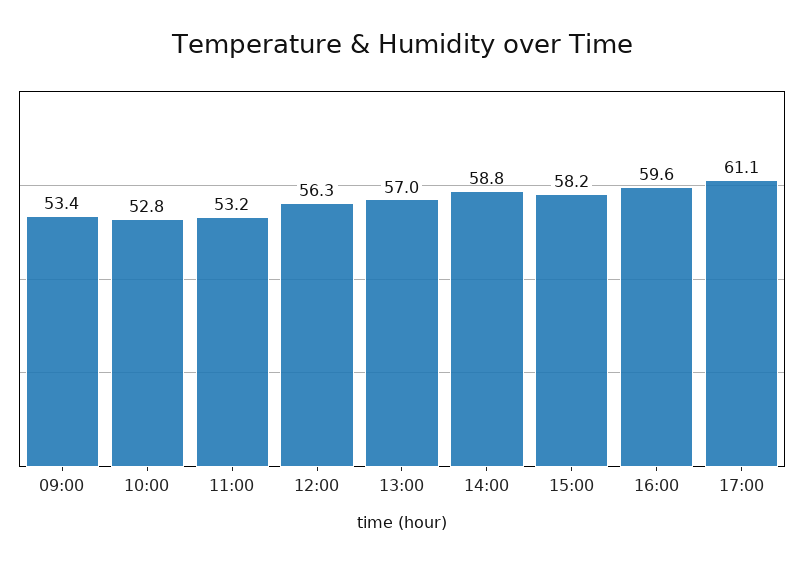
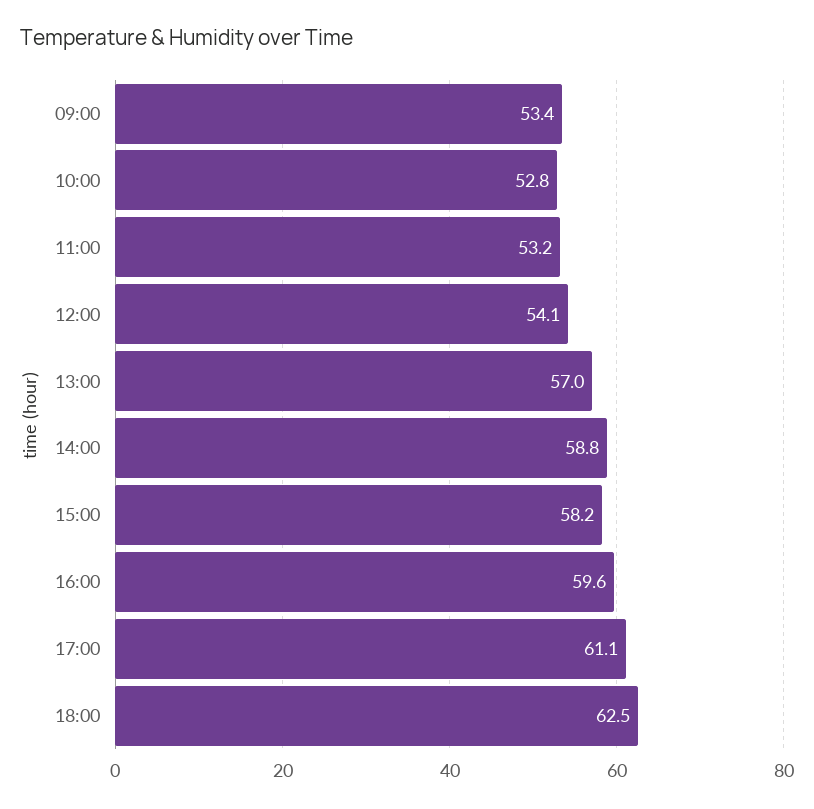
12:00: 56.3 -> 54.1
18:00: none -> 62.5

